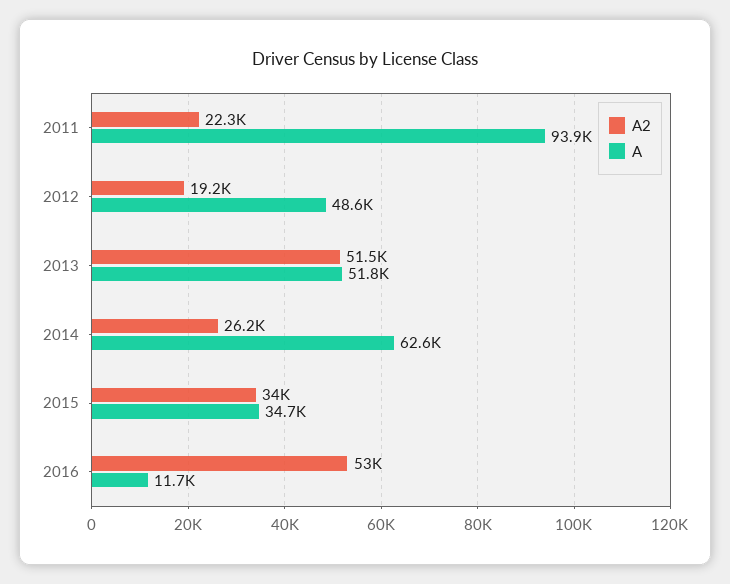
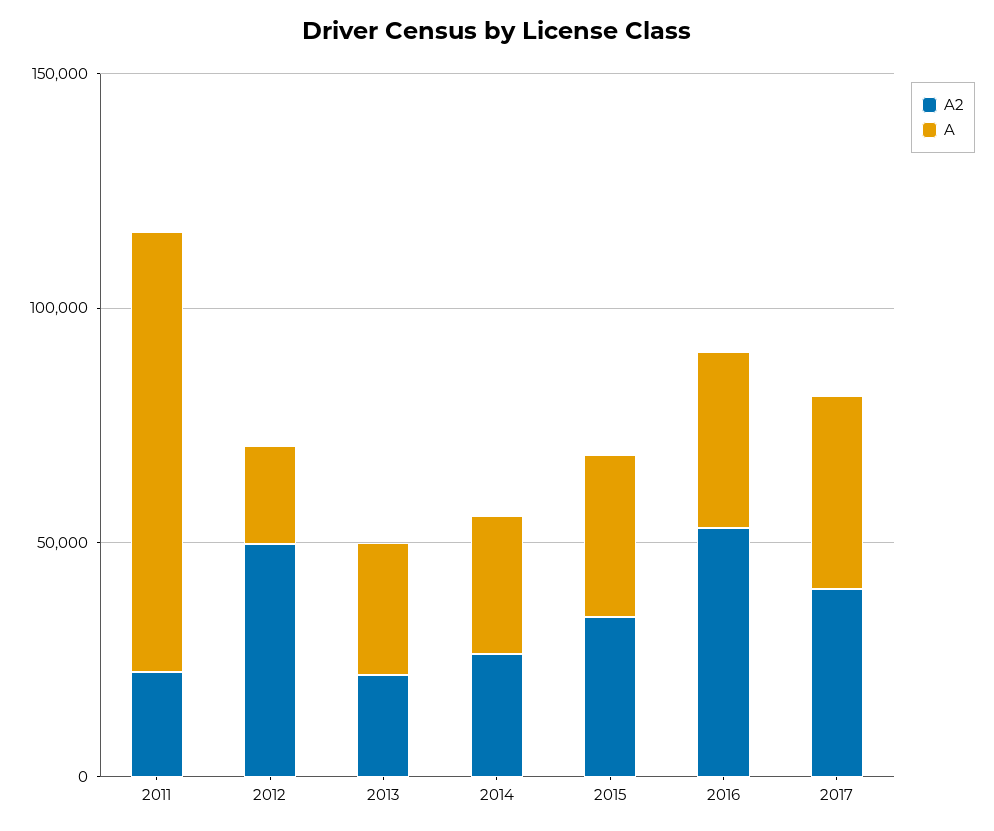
A2, 2012: 19200 -> 50000
A, 2012: 48600 -> 20000
A2, 2013: 51500 -> 20000
A, 2013: 51800 -> 30000
A, 2014: 62600 -> 30000
A, 2016: 11700 -> 40000
A2, 2017: none -> 40000
A, 2017: none -> 40000

